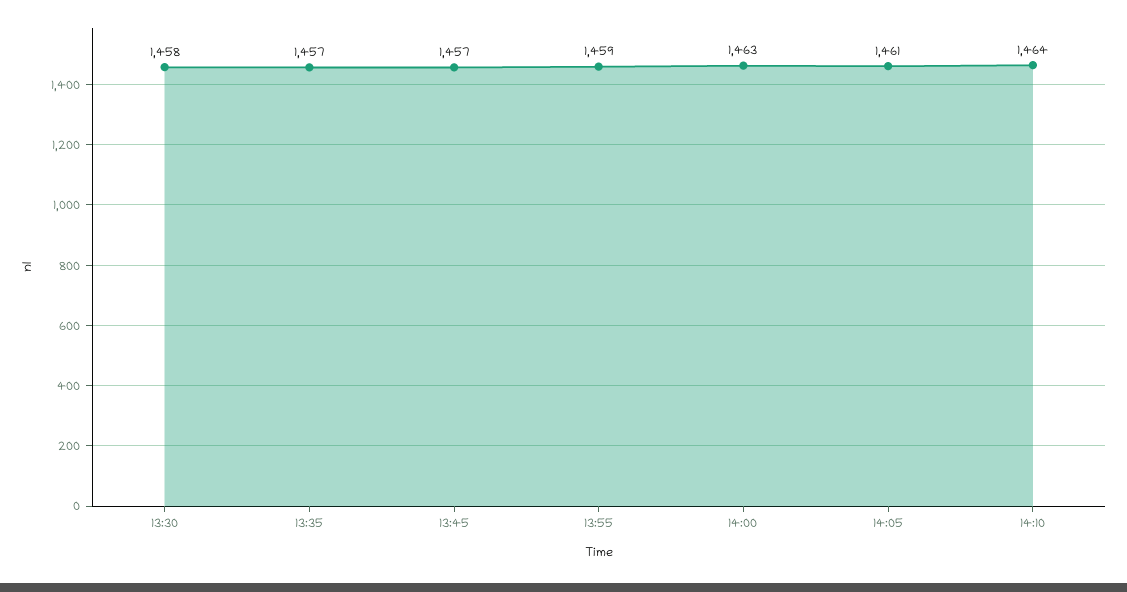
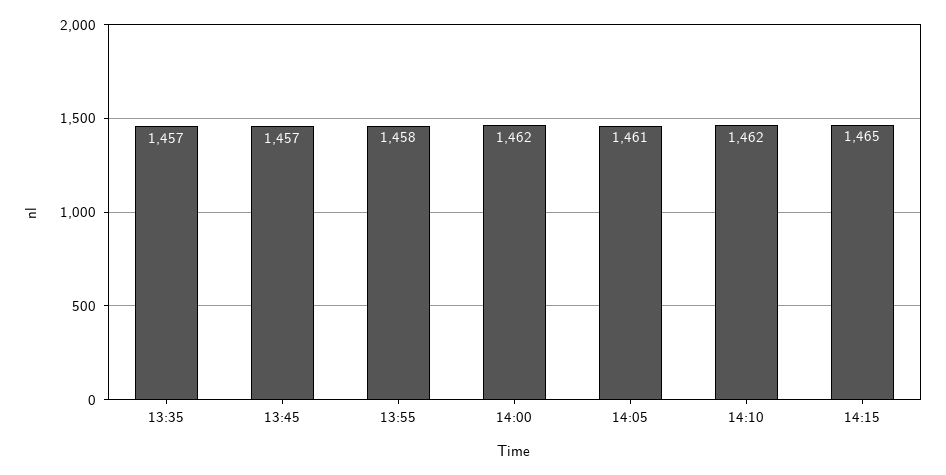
13:30: 1458 -> none
13:55: 1459 -> 1458
14:00: 1463 -> 1462
14:10: 1464 -> 1462
14:15: none -> 1465

